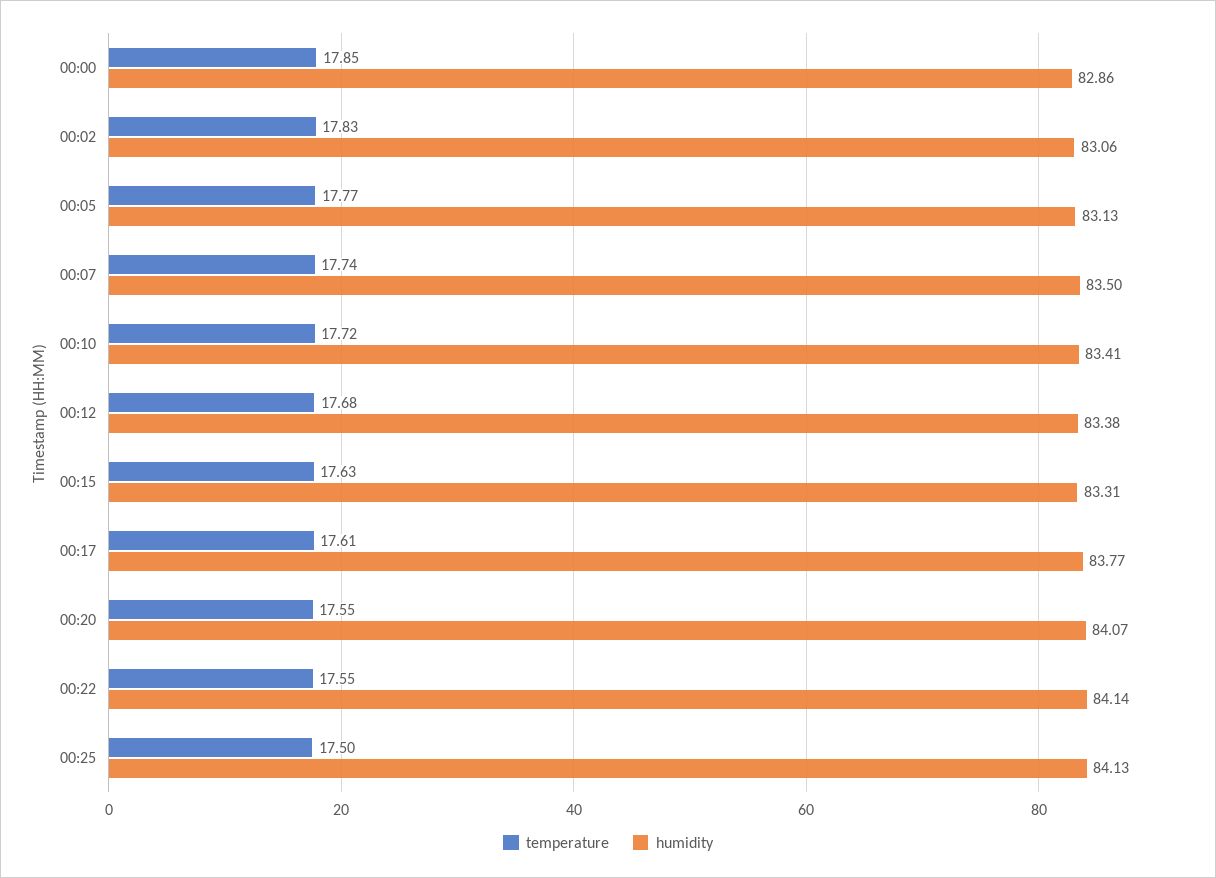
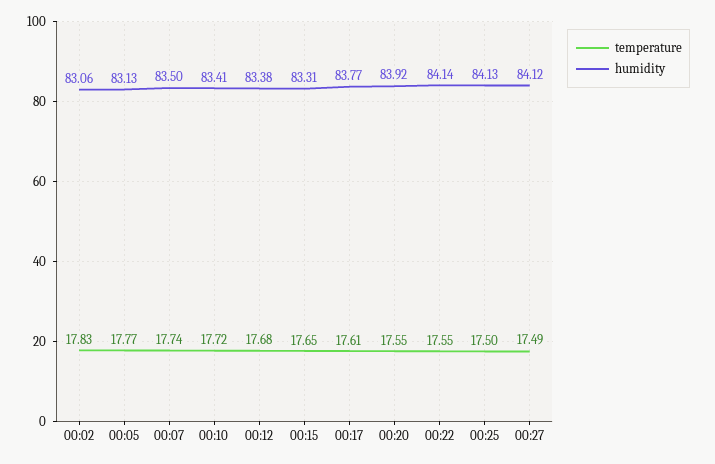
temperature, 00:00: 17.85 -> none
humidity, 00:00: 82.86 -> none
temperature, 00:15: 17.63 -> 17.65
humidity, 00:20: 84.07 -> 83.92
temperature, 00:27: none -> 17.49
humidity, 00:27: none -> 84.12

